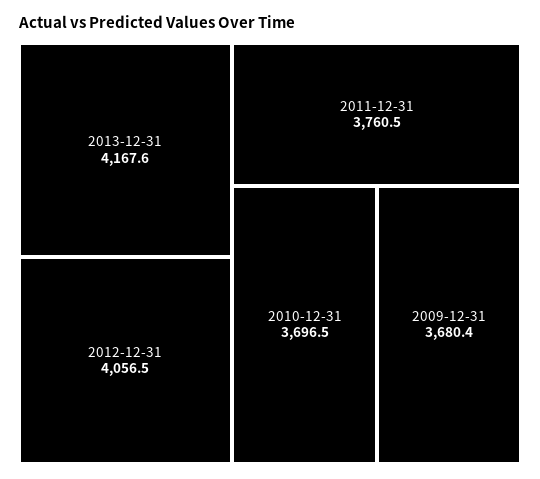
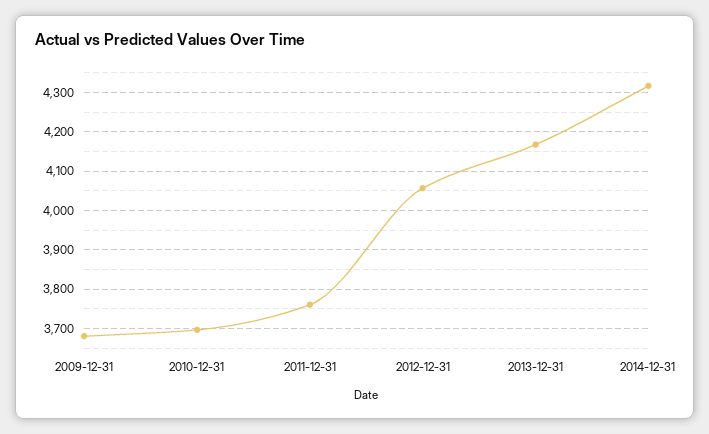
2014-12-31: none -> 4320

